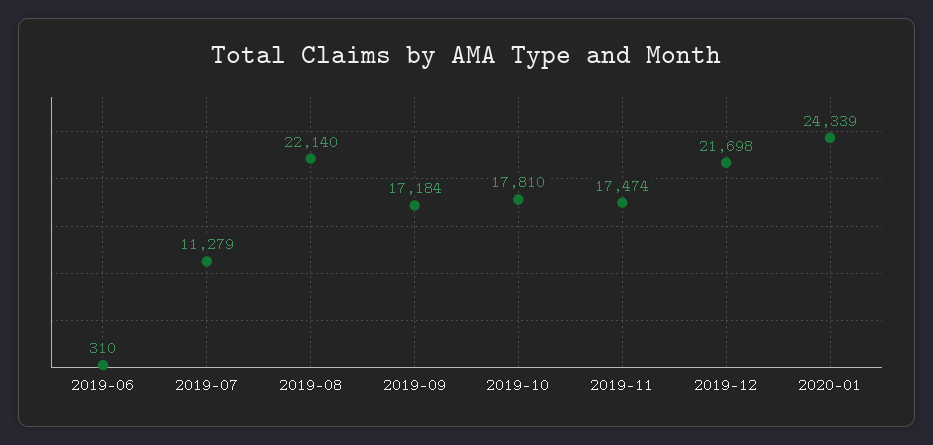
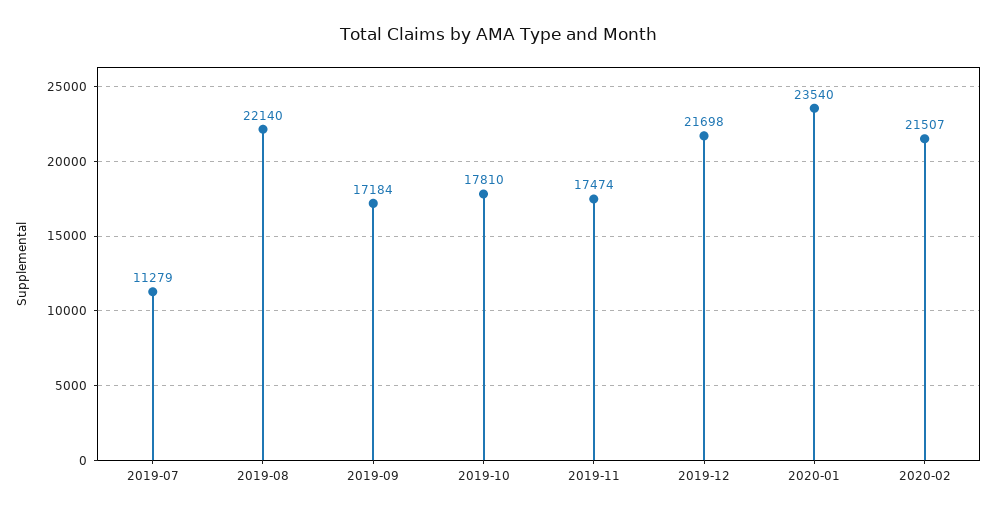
2019-06: 310 -> none
2020-01: 24339 -> 23540
2020-02: none -> 21507

